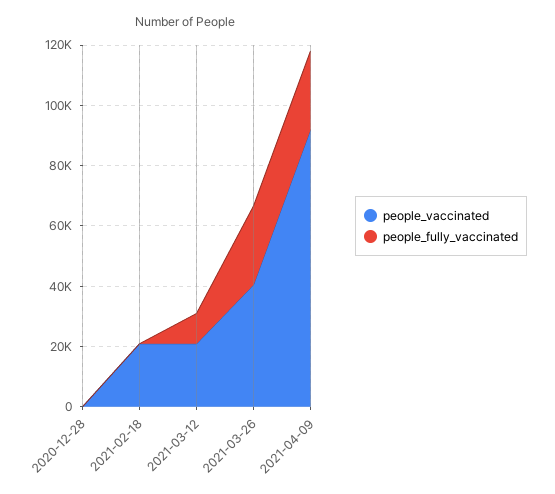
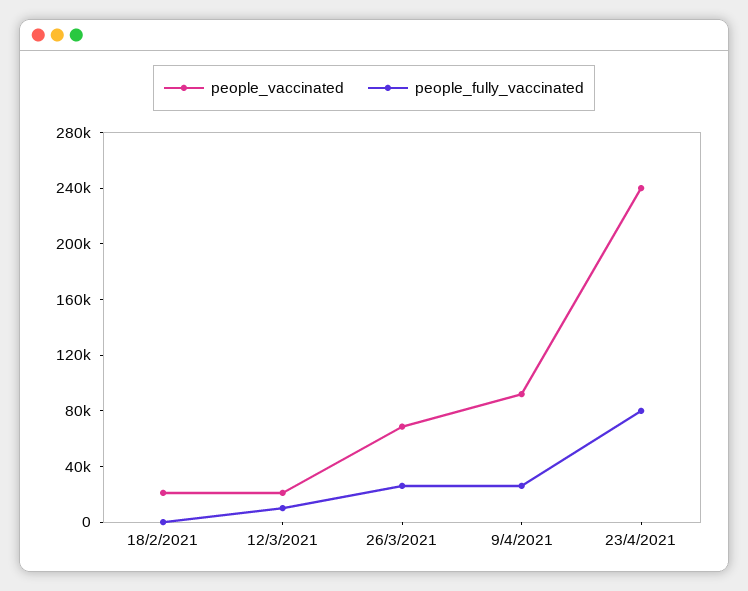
people_vaccinated, 2020-12-28: 0 -> none
people_fully_vaccinated, 2020-12-28: 0 -> none
people_vaccinated, 2021-03-26: 40000 -> 70000
people_vaccinated, 23/4/2021: none -> 240000
people_fully_vaccinated, 23/4/2021: none -> 80000

